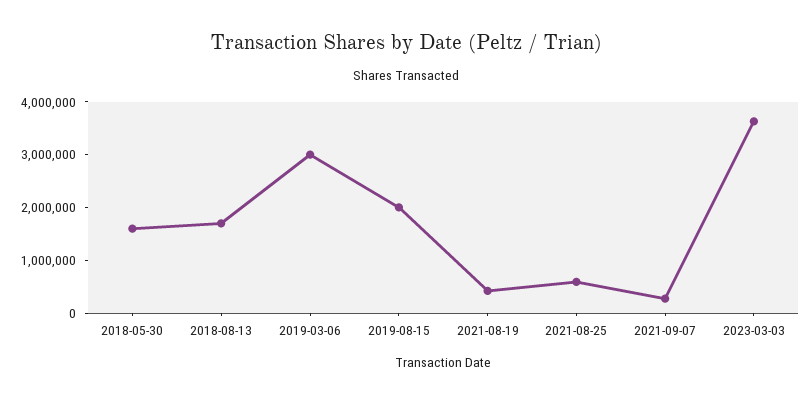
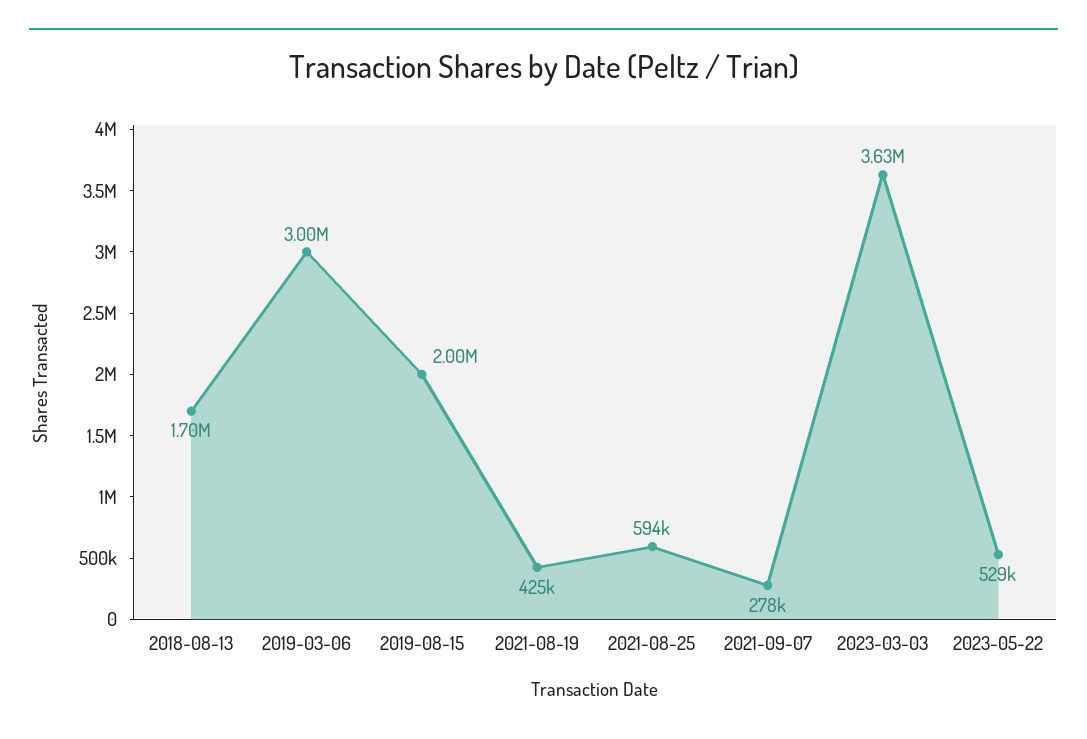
2018-05-30: 1600000 -> none
2023-05-22: none -> 529000

